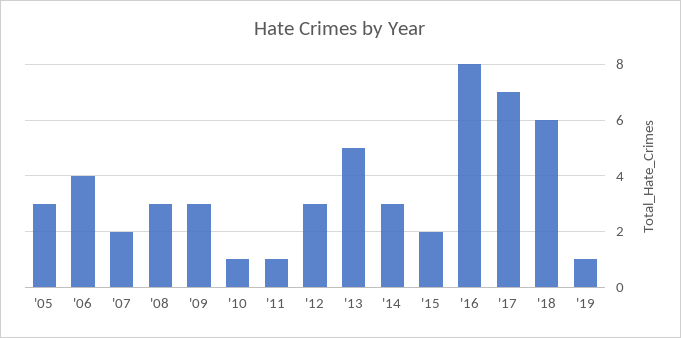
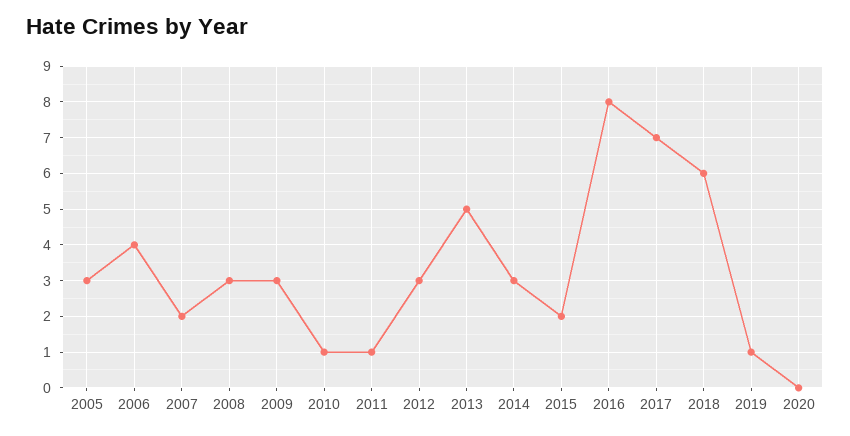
2020: none -> 0

